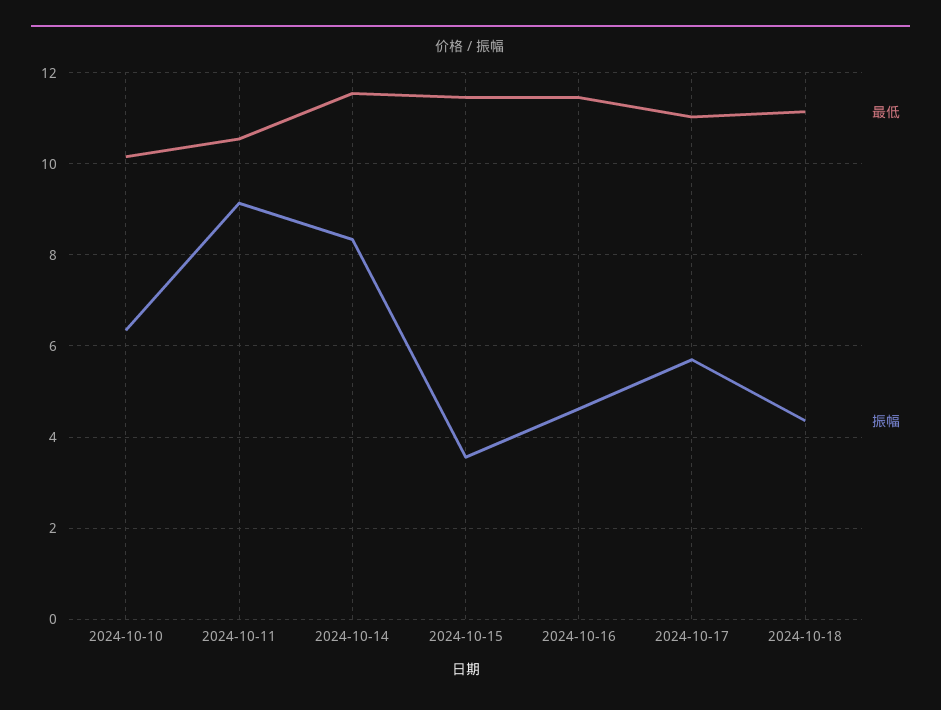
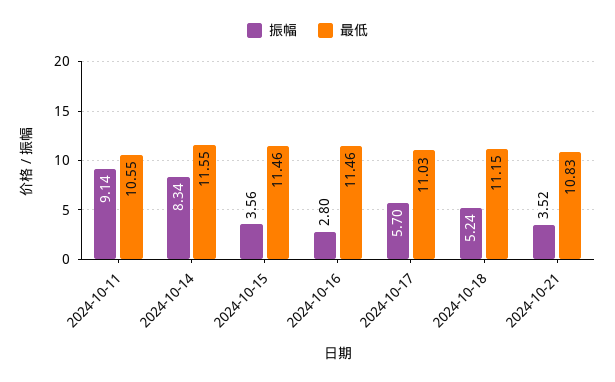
最低, 2024-10-10: 10.2 -> none
振幅, 2024-10-10: 6.4 -> none
振幅, 2024-10-16: 4.6 -> 2.8
振幅, 2024-10-18: 4.4 -> 5.24
振幅, 2024-10-21: none -> 3.52
最低, 2024-10-21: none -> 10.83

